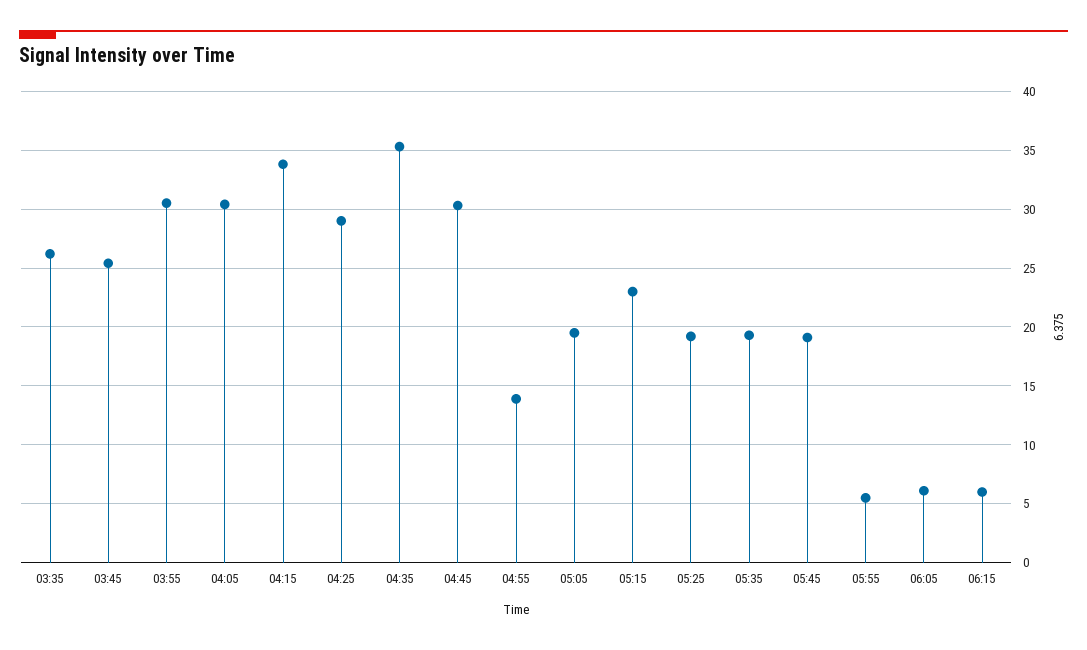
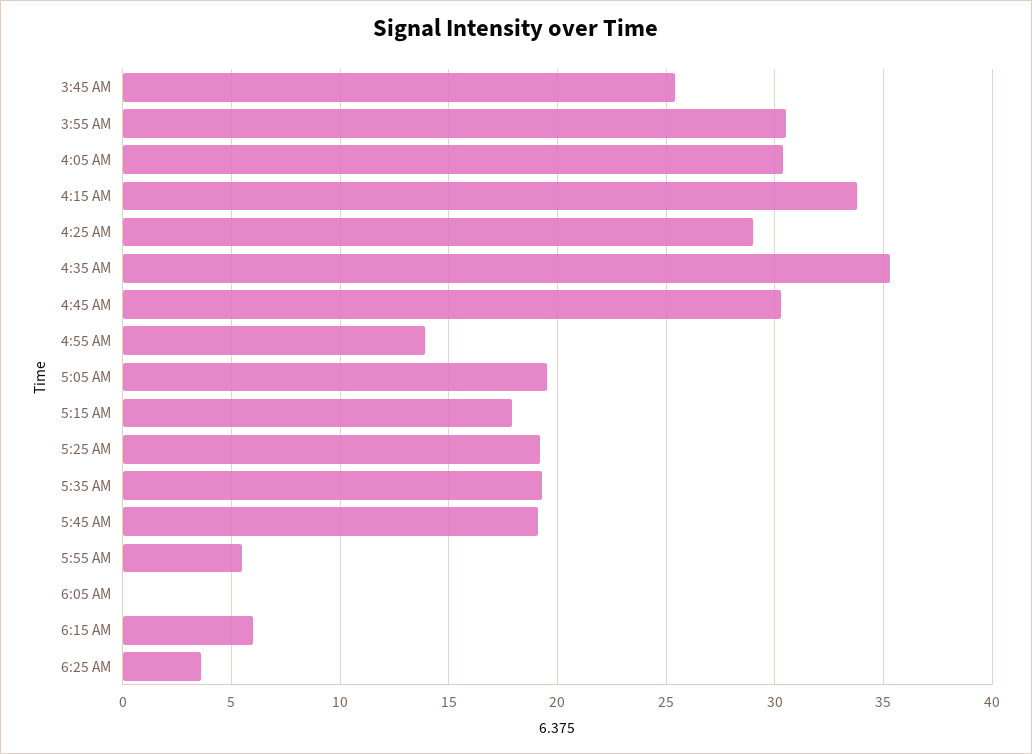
03:35: 26 -> none
05:15: 23 -> 18
06:05: 6 -> 0
6:25 AM: none -> 3.5

